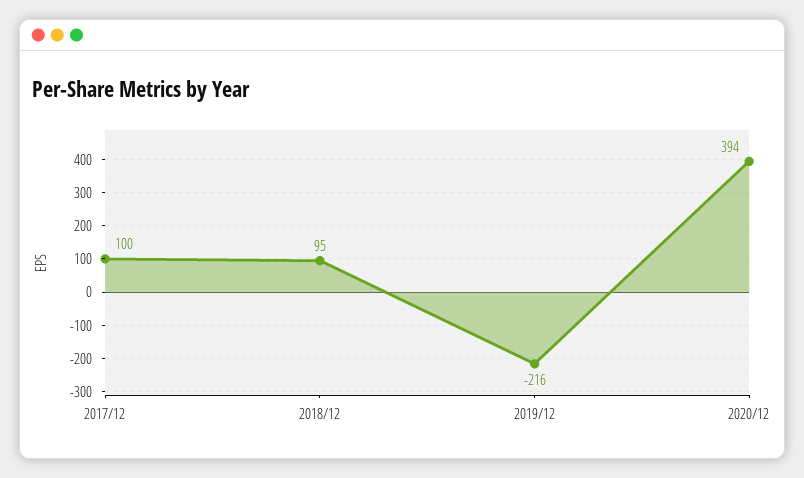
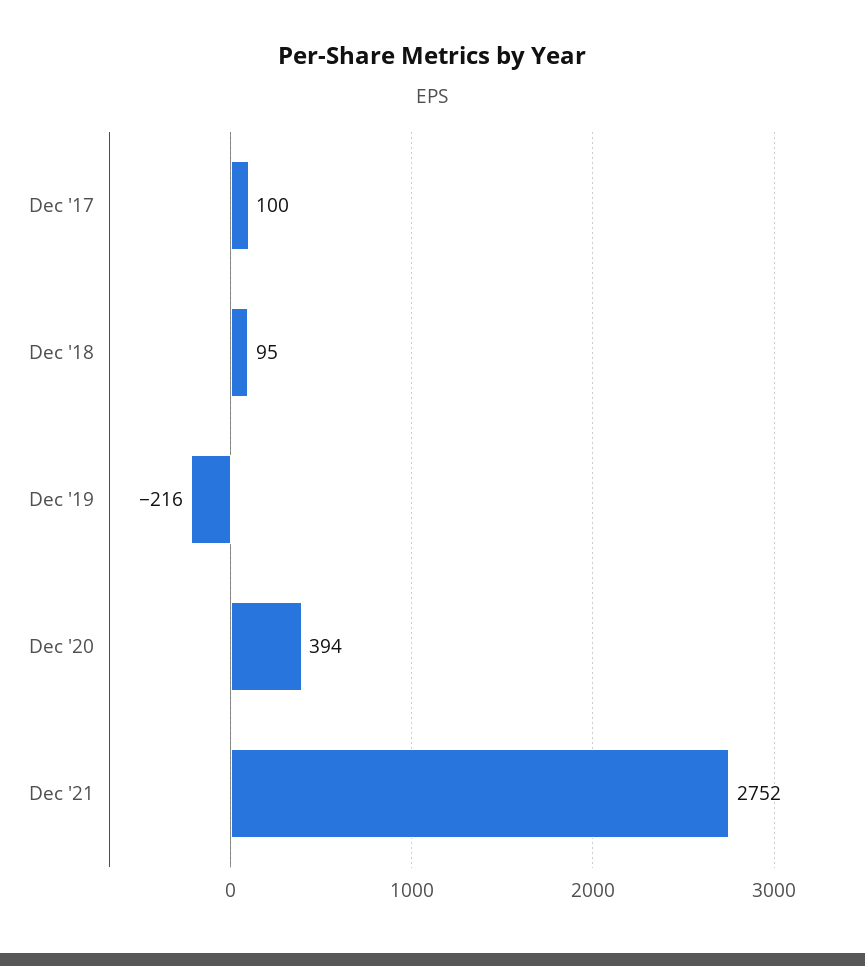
Dec '21: none -> 2752

